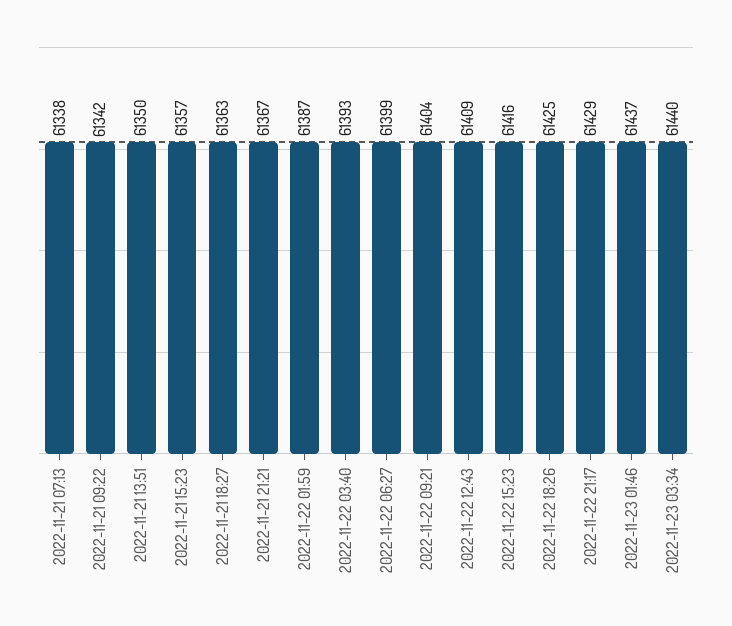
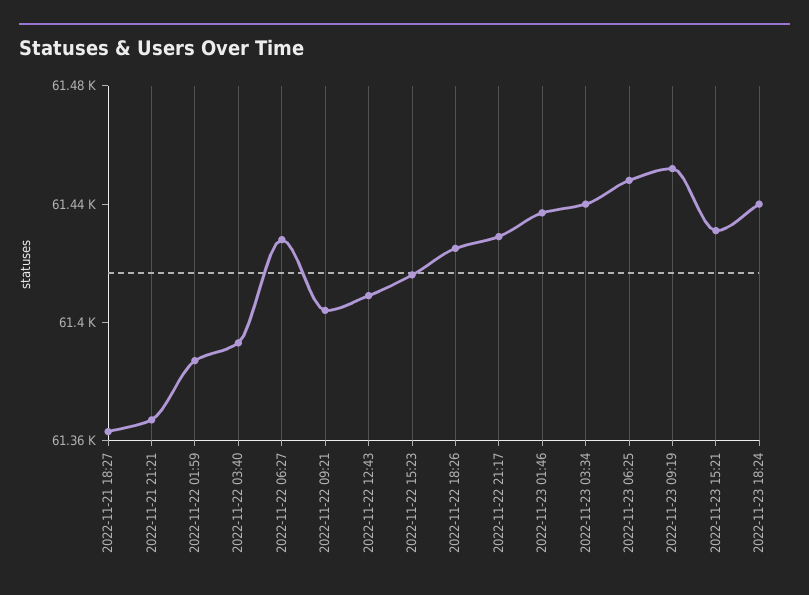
2022-11-21 07:13: 61338 -> none
2022-11-21 09:22: 61342 -> none
2022-11-21 13:51: 61350 -> none
2022-11-21 15:23: 61357 -> none
2022-11-22 06:27: 61399 -> 61430
2022-11-23 06:25: none -> 61450
2022-11-23 09:19: none -> 61450
2022-11-23 15:21: none -> 61430
2022-11-23 18:24: none -> 61440

